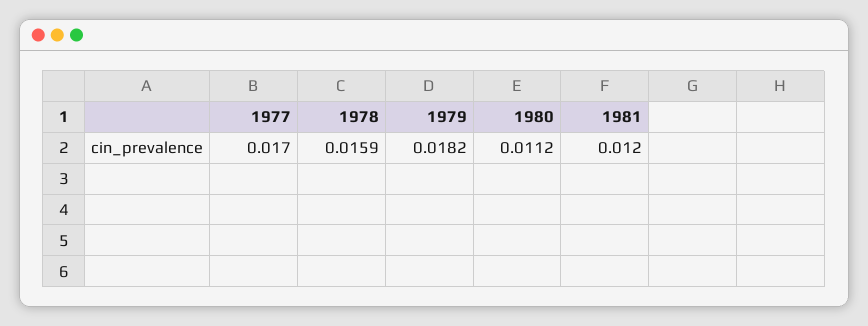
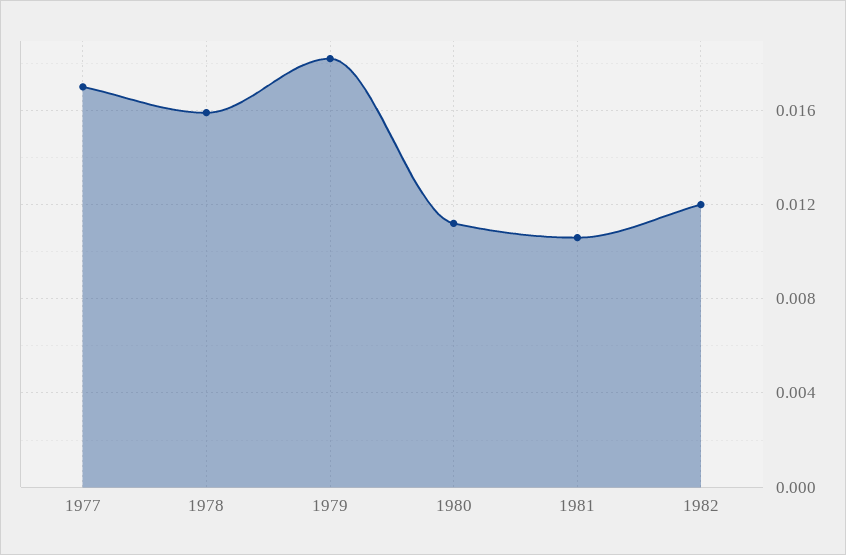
1981: 0.012 -> 0.0105
1982: none -> 0.012

